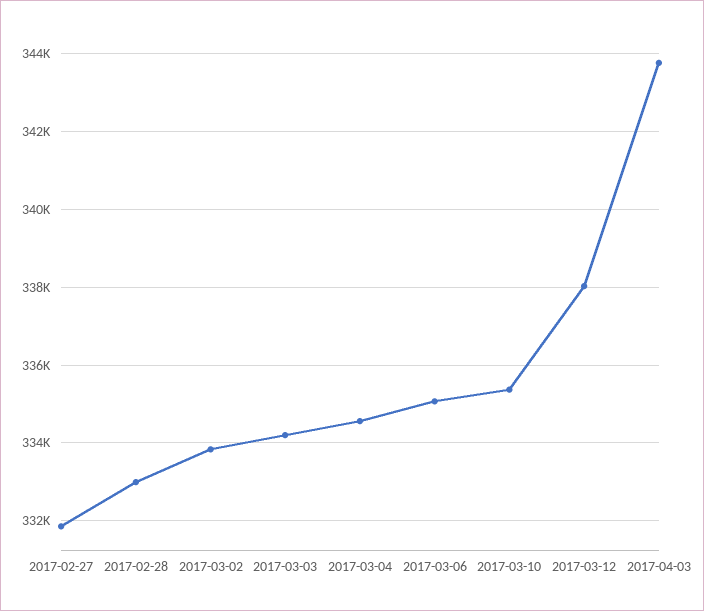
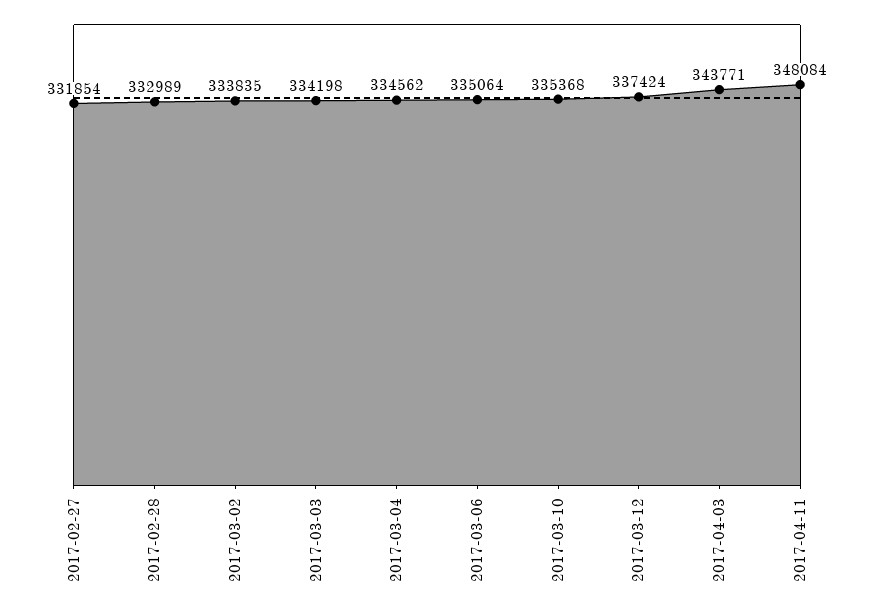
2017-03-12: 338000 -> 337424
2017-04-11: none -> 348084

